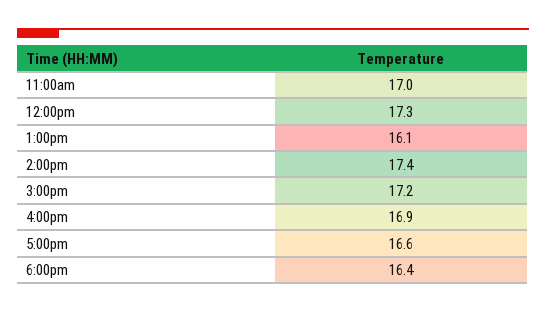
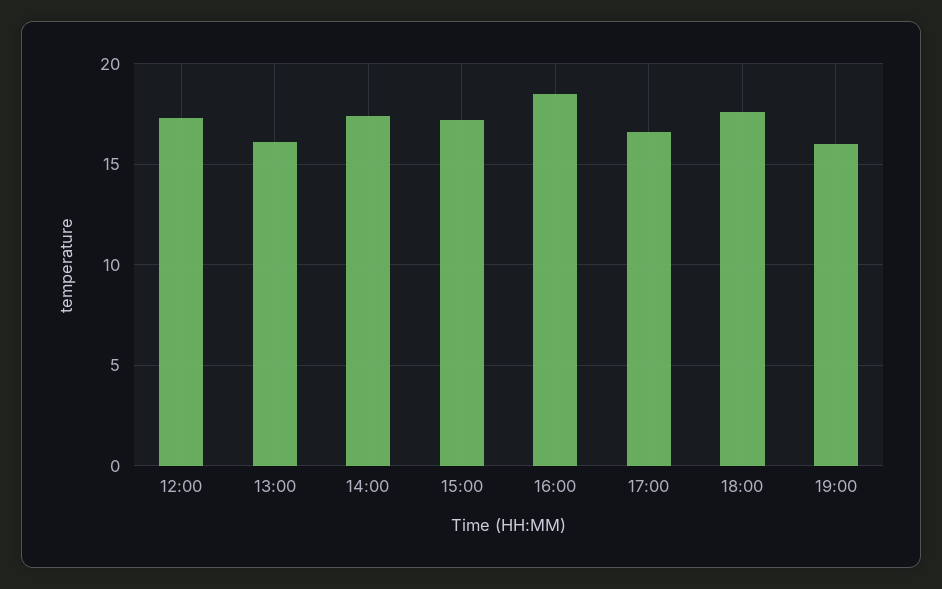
11:00am: 17 -> none
4:00pm: 16.9 -> 18.5
6:00pm: 16.4 -> 17.5
19:00: none -> 16

